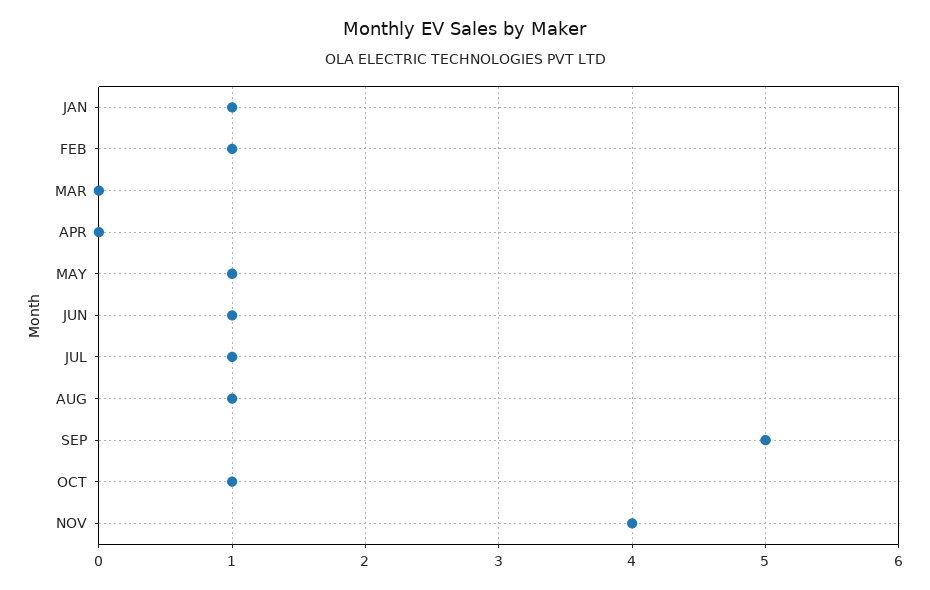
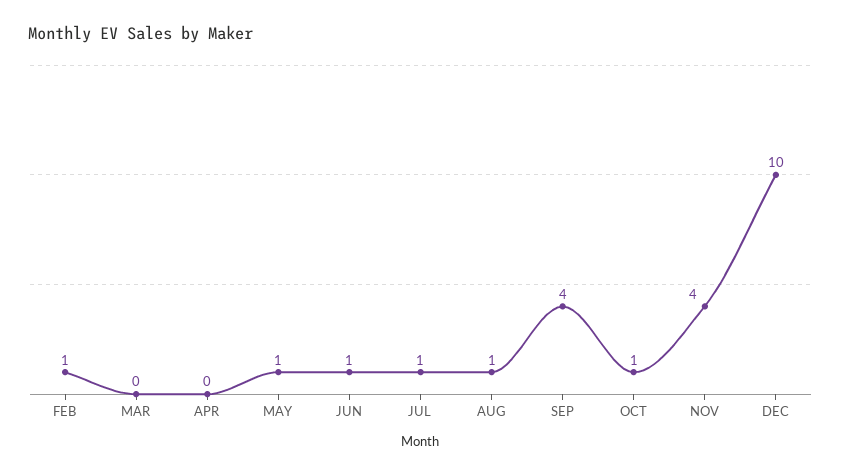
JAN: 1 -> none
SEP: 5 -> 4
DEC: none -> 10

